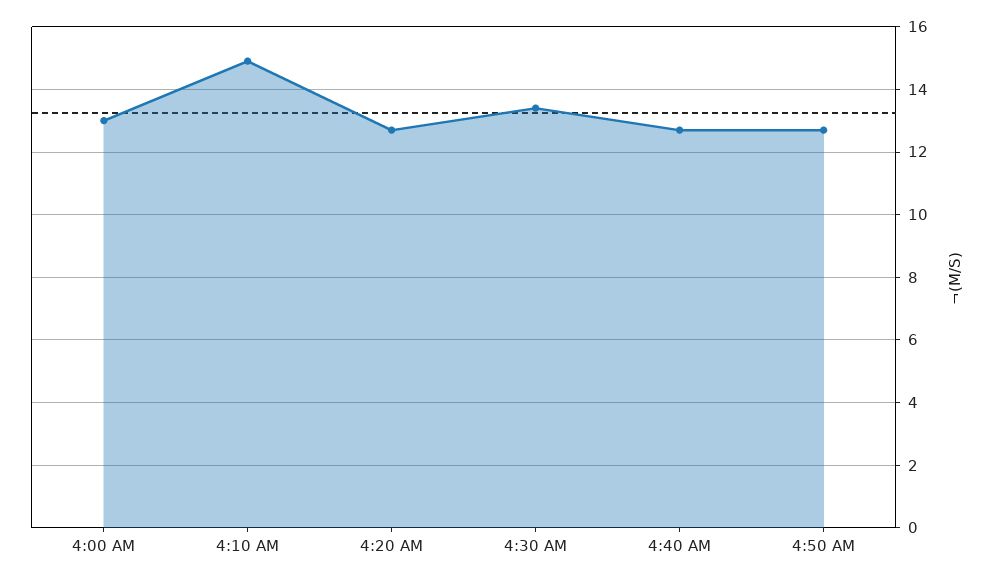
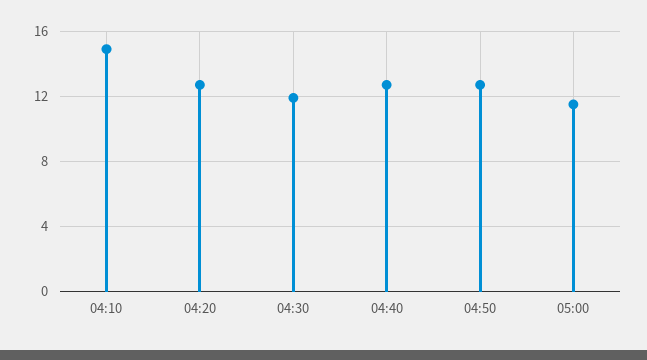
4:00 AM: 13 -> none
4:30 AM: 13.5 -> 12
05:00: none -> 11.5

